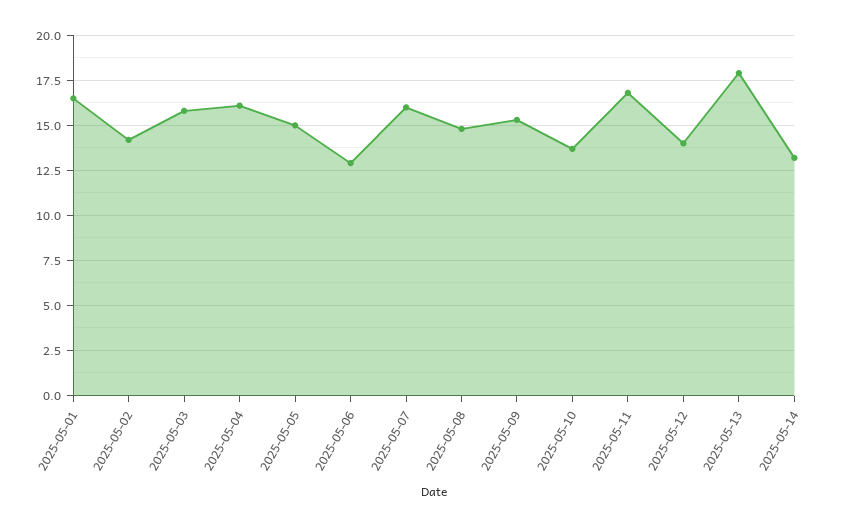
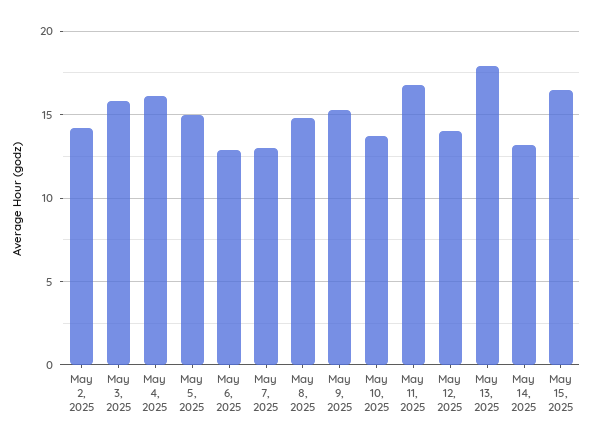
2025-05-01: 16.5 -> none
2025-05-07: 16 -> 13
May 15, 2025: none -> 16.5

